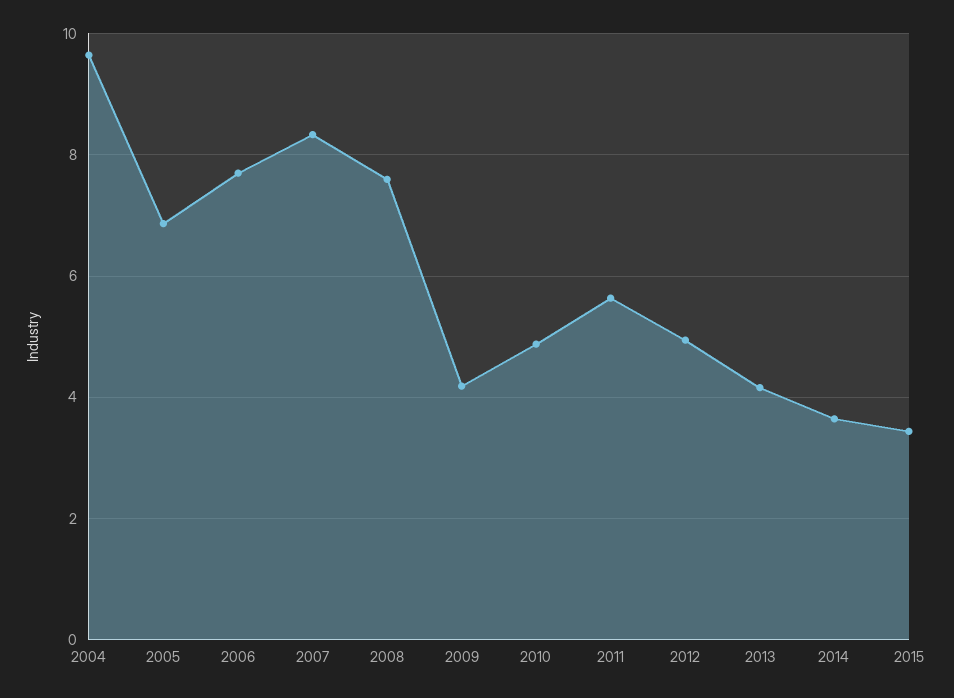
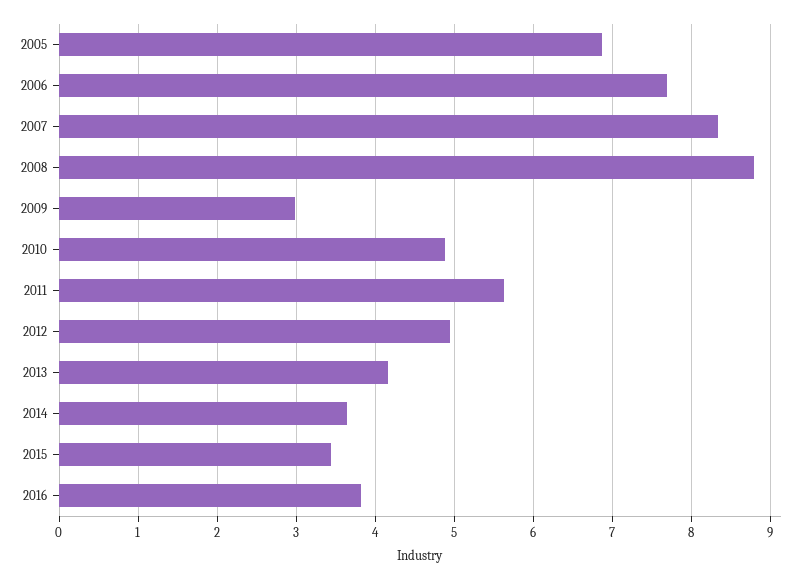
2004: 9.6 -> none
2008: 7.6 -> 8.8
2009: 4.2 -> 3
2016: none -> 3.8

